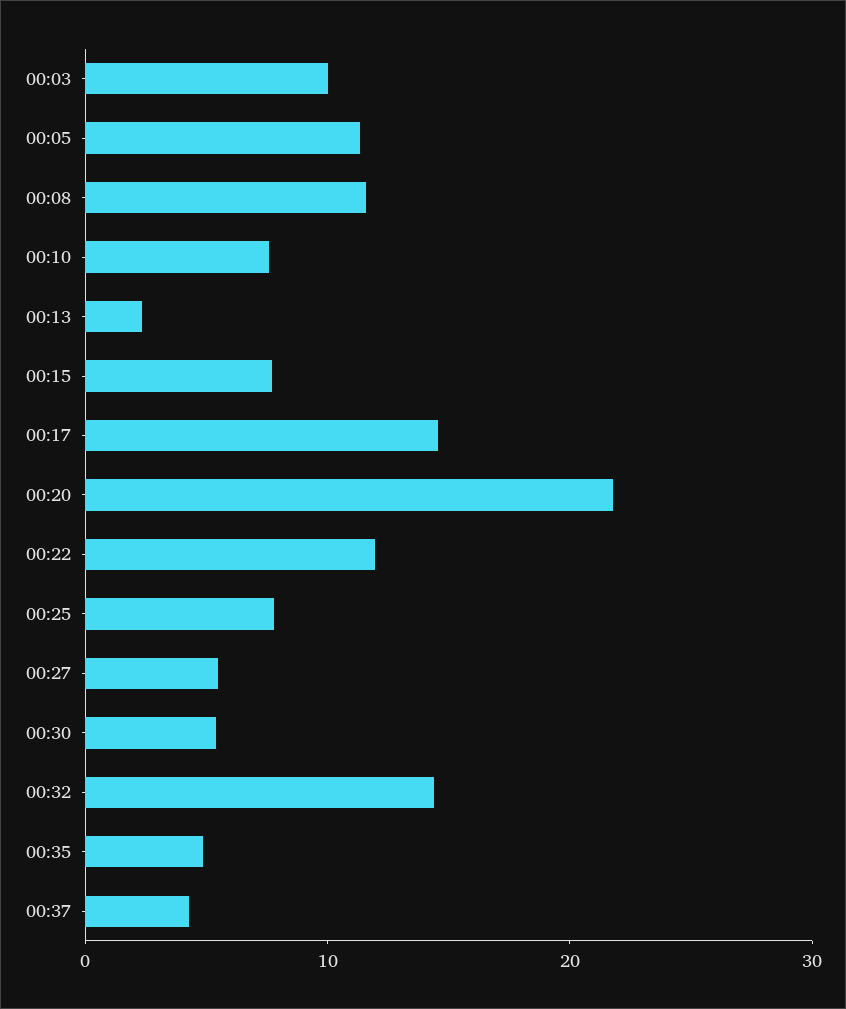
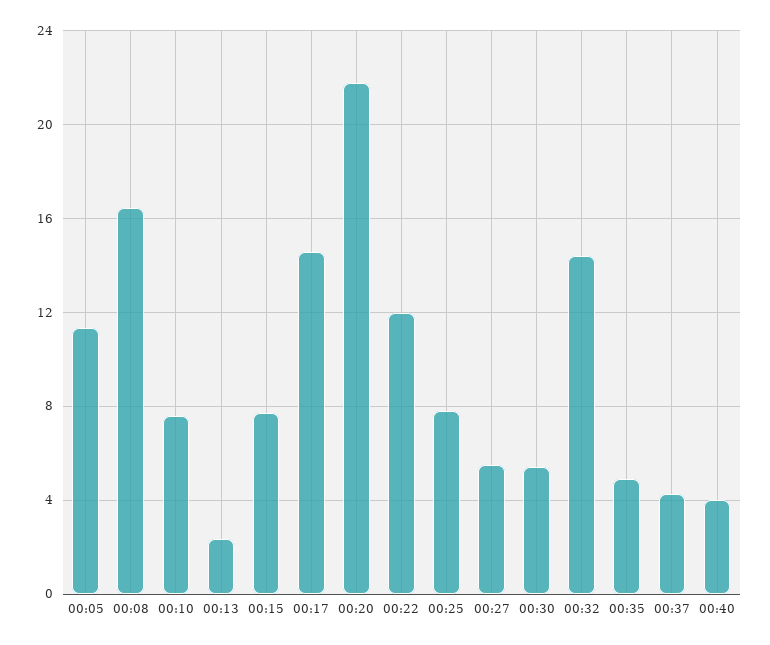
00:03: 10 -> none
00:08: 12 -> 16.5
00:40: none -> 4

